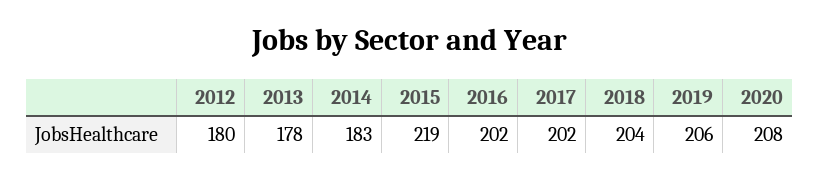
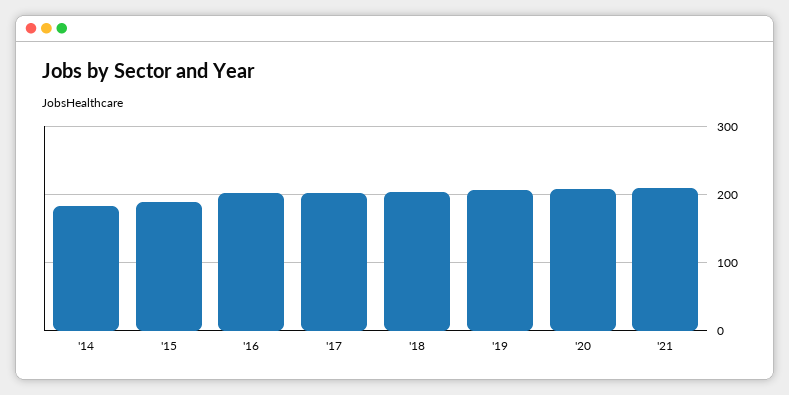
2012: 180 -> none
2013: 178 -> none
2015: 219 -> 190
'21: none -> 210

